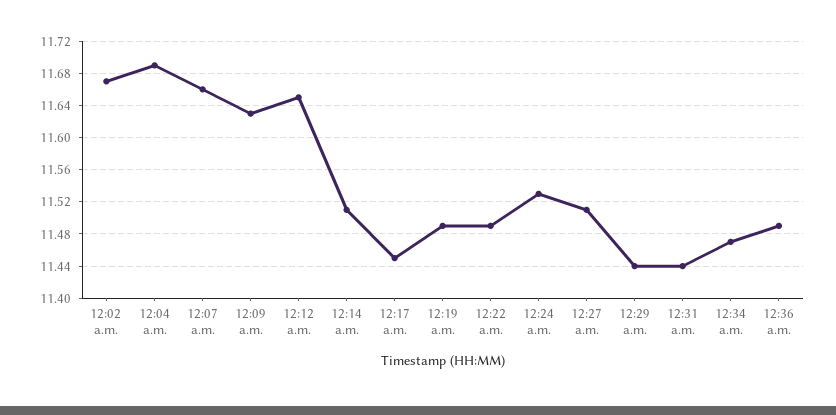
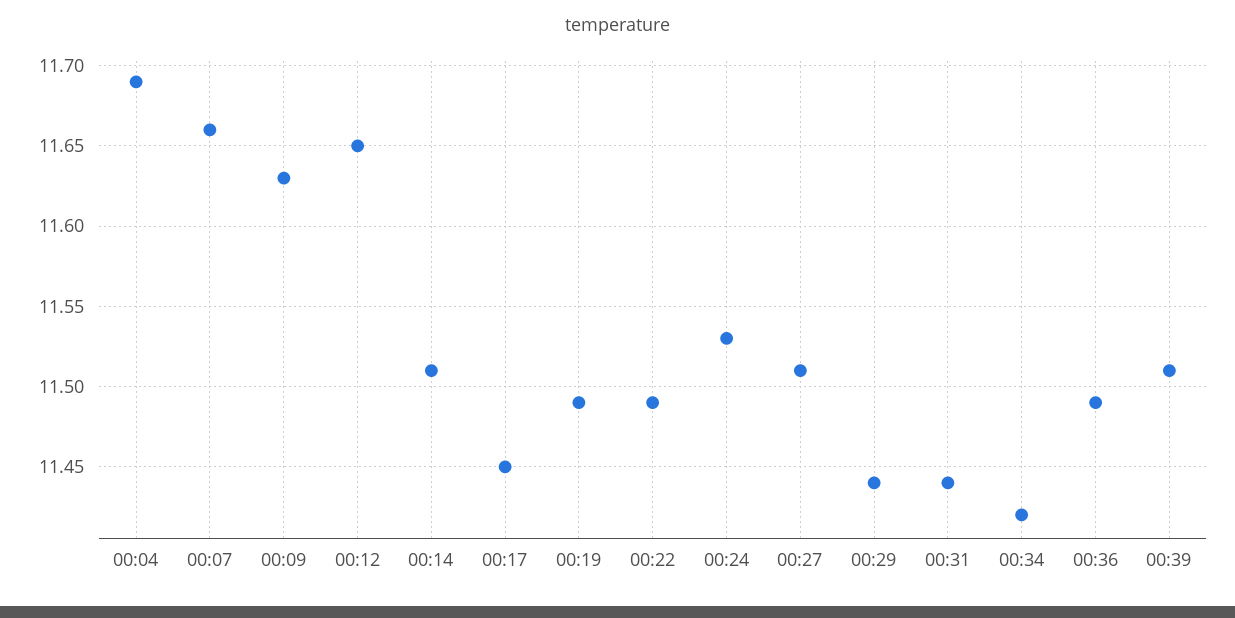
12:02 a.m.: 11.67 -> none
12:34 a.m.: 11.47 -> 11.42
00:39: none -> 11.51

